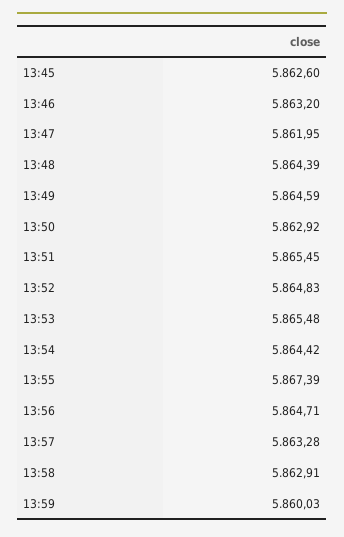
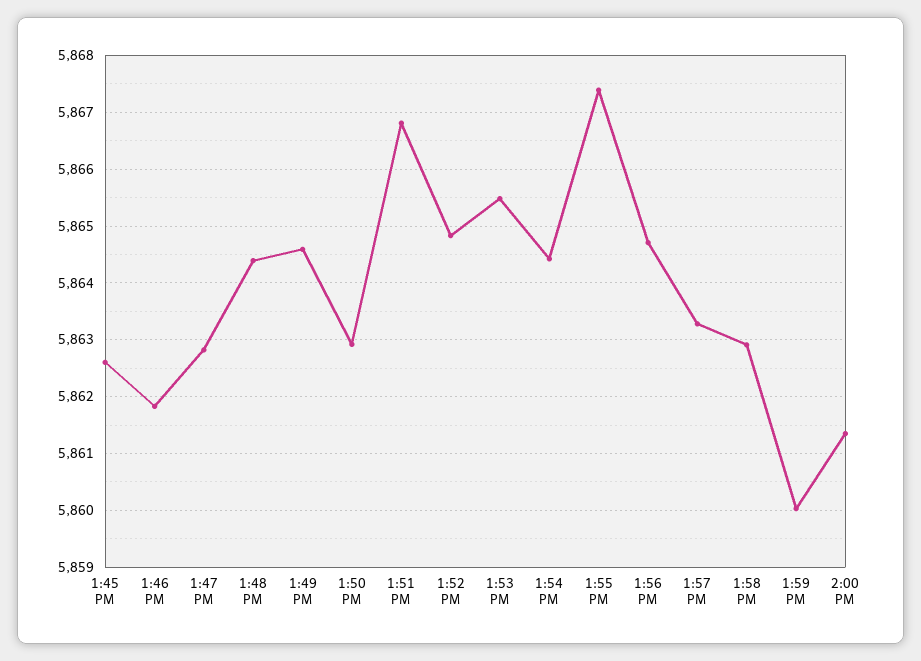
13:46: 5863.2 -> 5861.8
13:47: 5861.95 -> 5862.8
13:51: 5865.45 -> 5866.8
2:00 PM: none -> 5861.4

